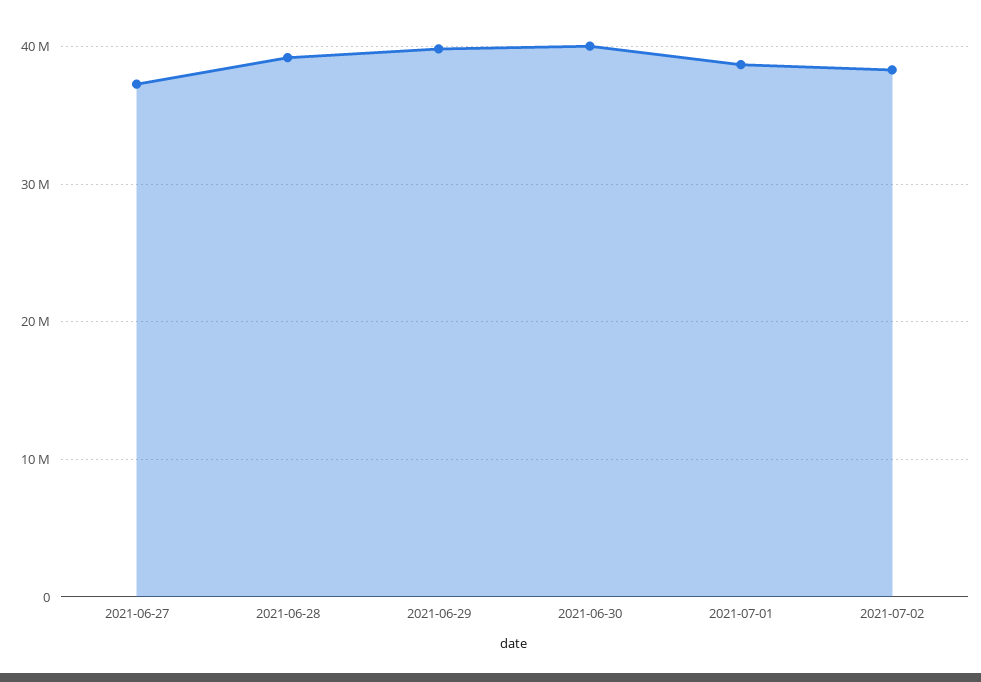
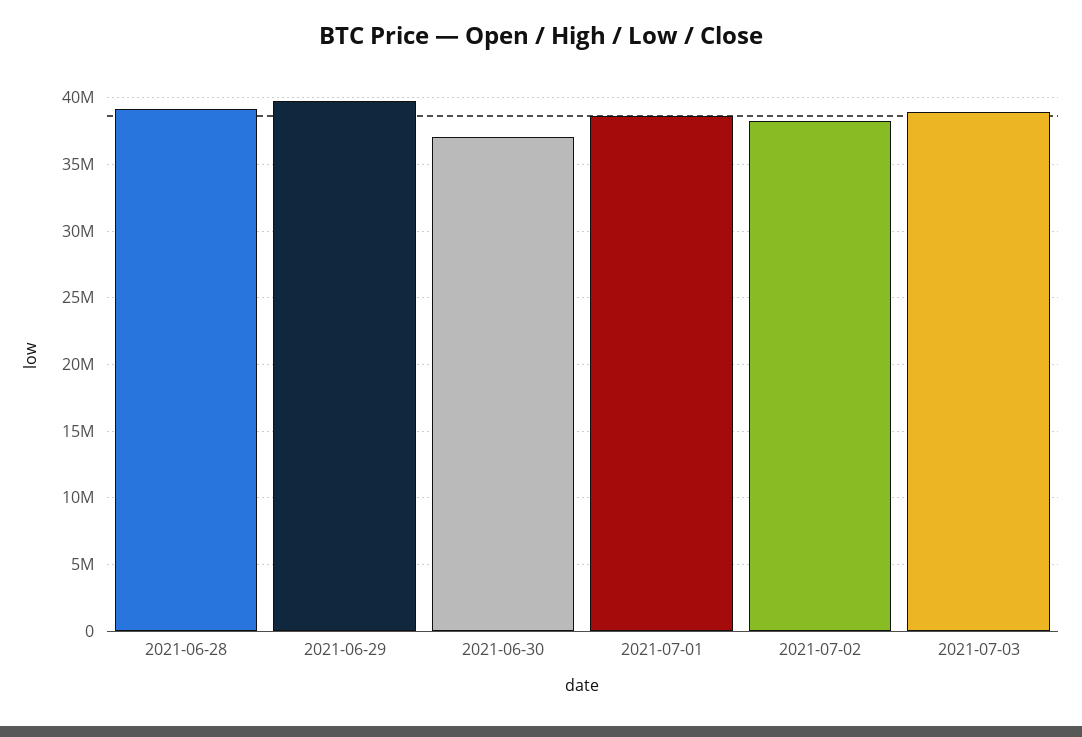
2021-06-27: 37000000 -> none
2021-06-30: 40000000 -> 37000000
2021-07-03: none -> 39000000

